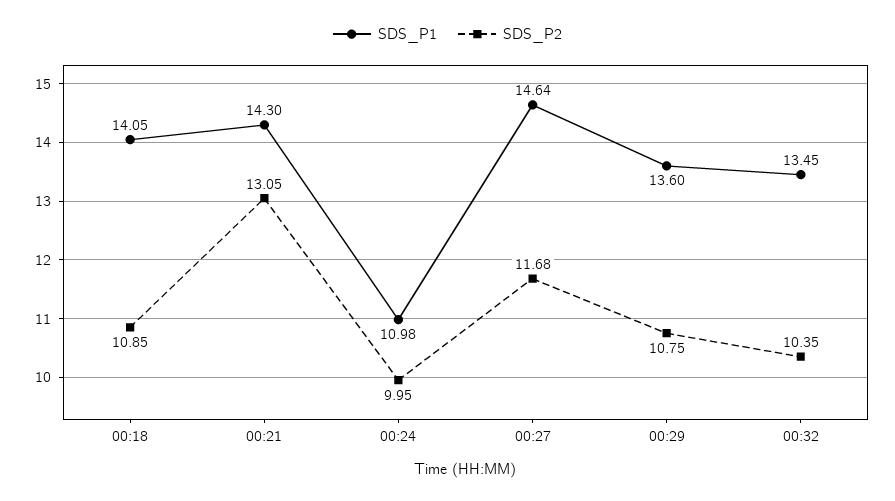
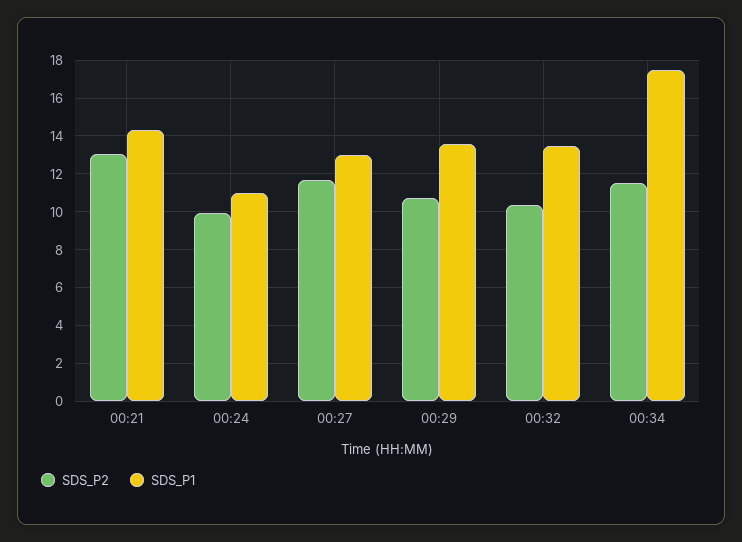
SDS_P1, 00:18: 14.05 -> none
SDS_P2, 00:18: 10.85 -> none
SDS_P1, 00:27: 14.64 -> 13
SDS_P2, 00:34: none -> 11.5
SDS_P1, 00:34: none -> 17.5

